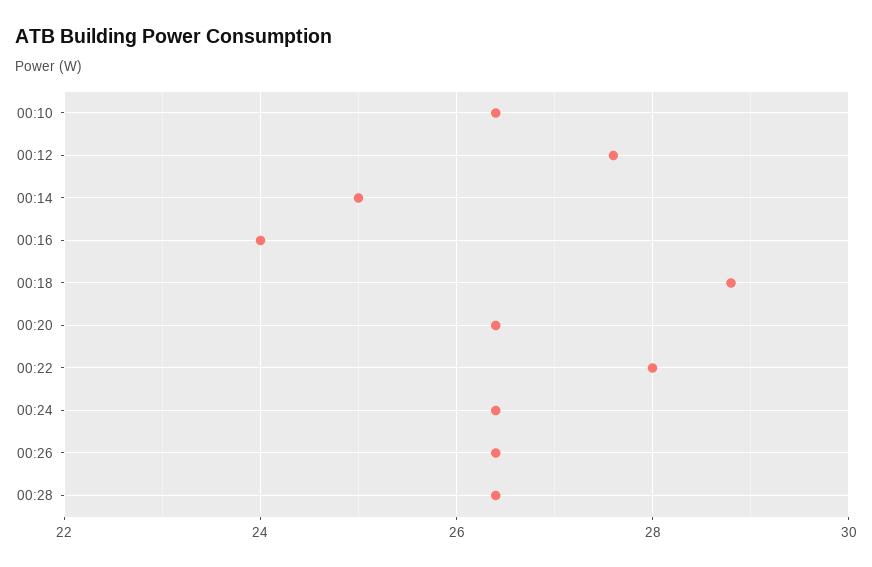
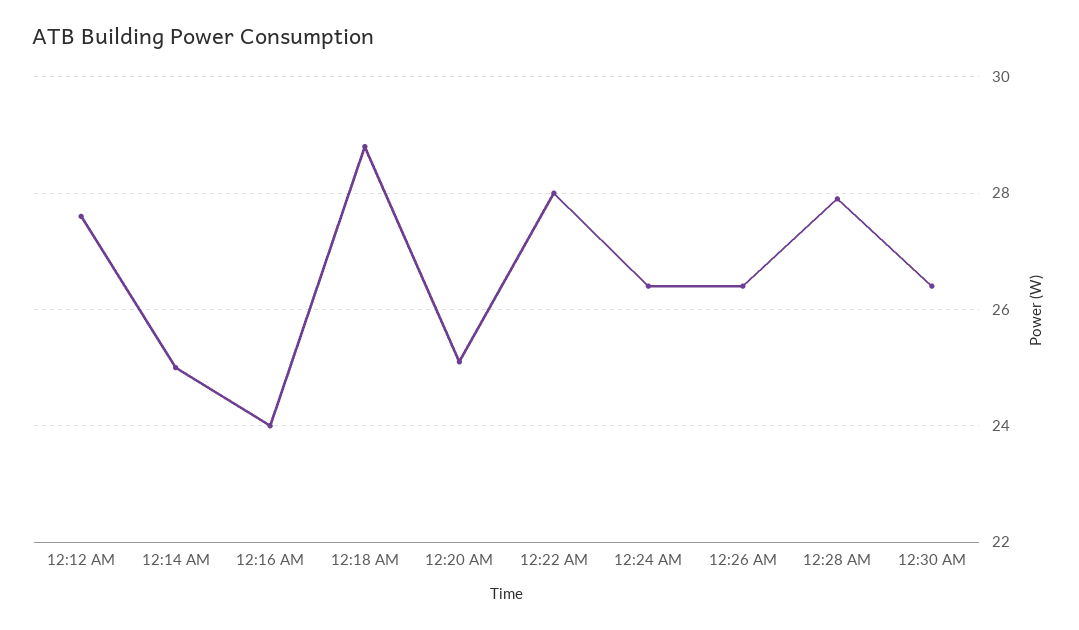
00:10: 26.5 -> none
00:20: 26.5 -> 25
00:28: 26.5 -> 28
12:30 AM: none -> 26.5

